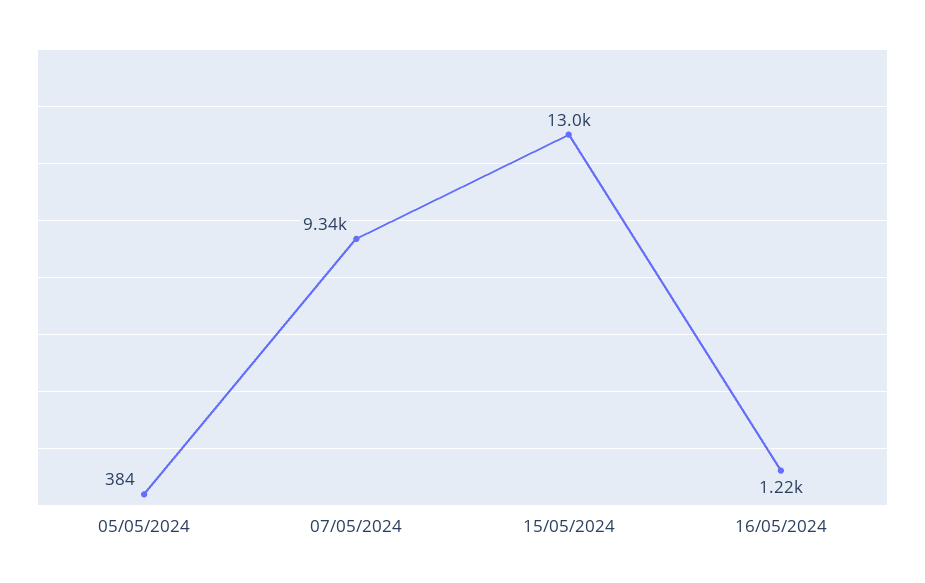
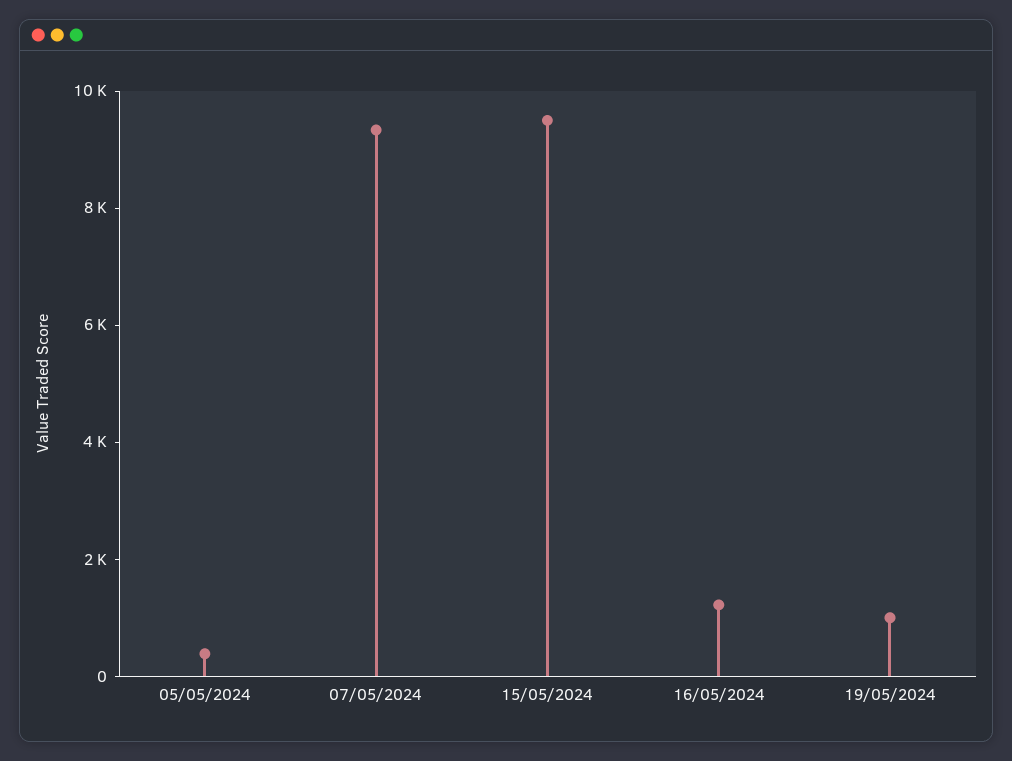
15/05/2024: 13000 -> 9500
19/05/2024: none -> 1000

